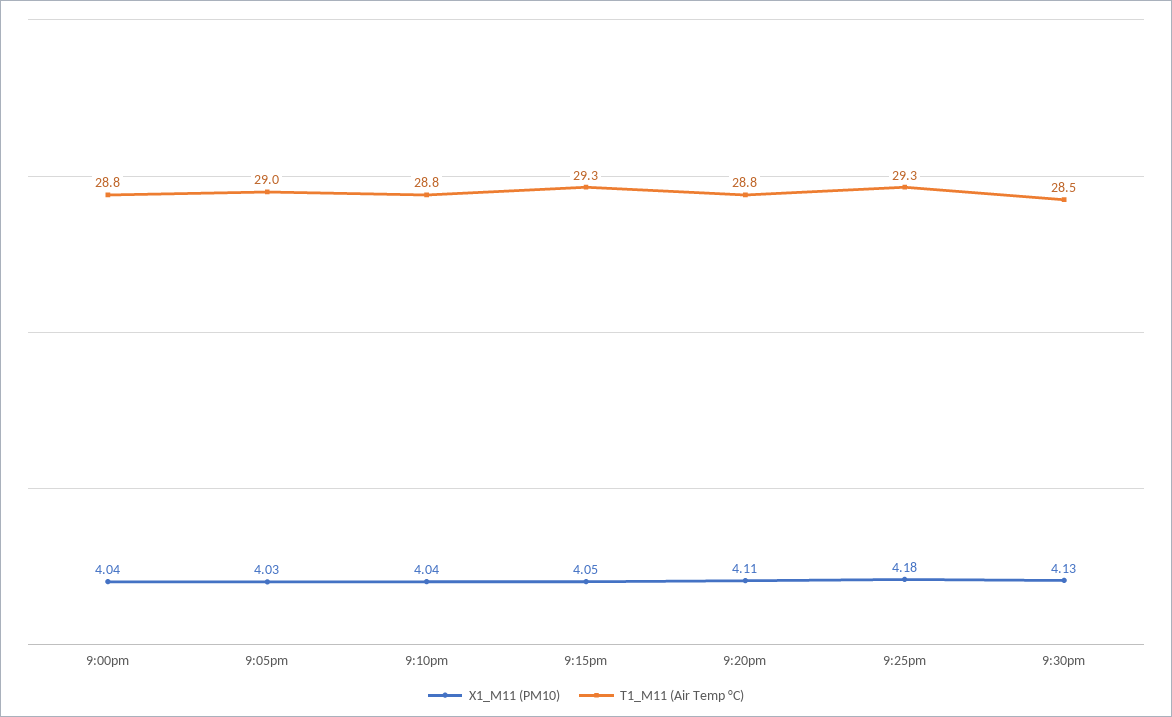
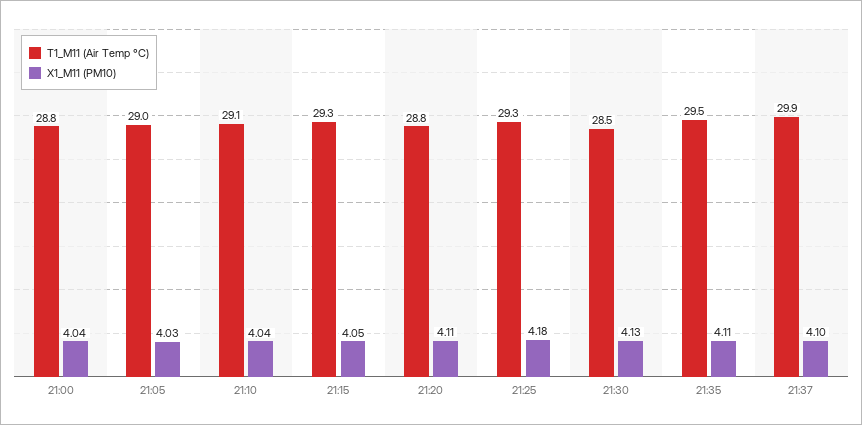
T1_M11 (Air Temp °C), 9:10pm: 28.8 -> 29.1
T1_M11 (Air Temp °C), 21:35: none -> 29.5
X1_M11 (PM10), 21:35: none -> 4.11
T1_M11 (Air Temp °C), 21:37: none -> 29.9
X1_M11 (PM10), 21:37: none -> 4.1

